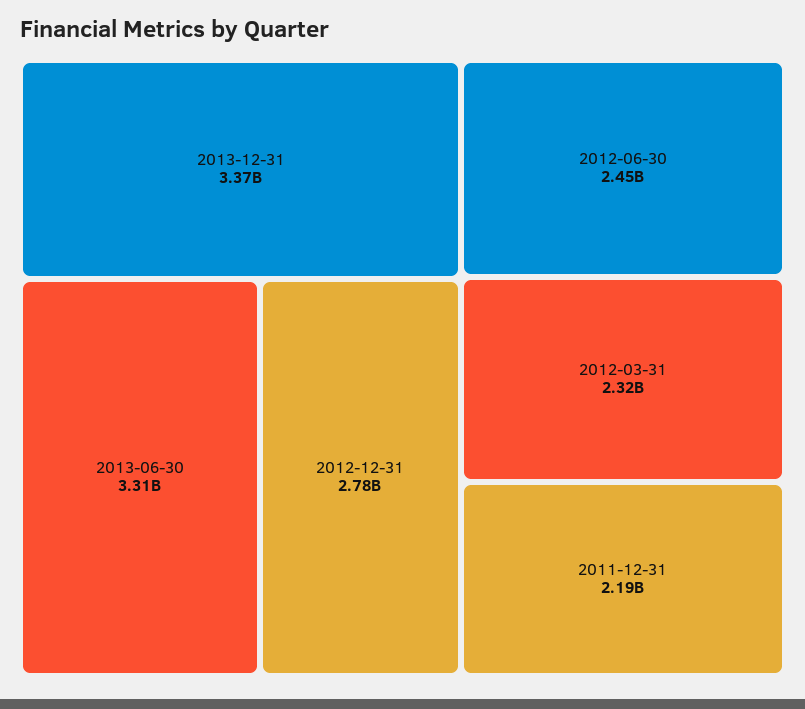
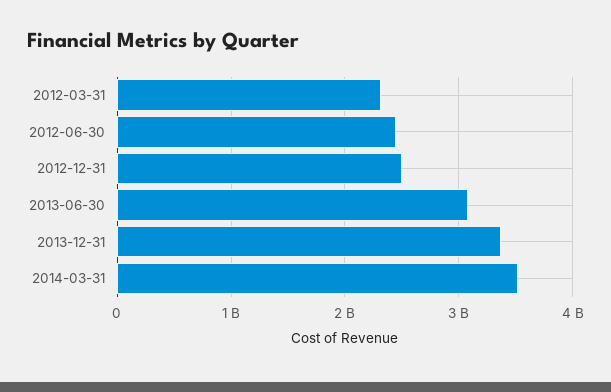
2013-06-30: 3310000000 -> 3100000000
2012-12-31: 2780000000 -> 2500000000
2011-12-31: 2190000000 -> none
2014-03-31: none -> 3500000000

